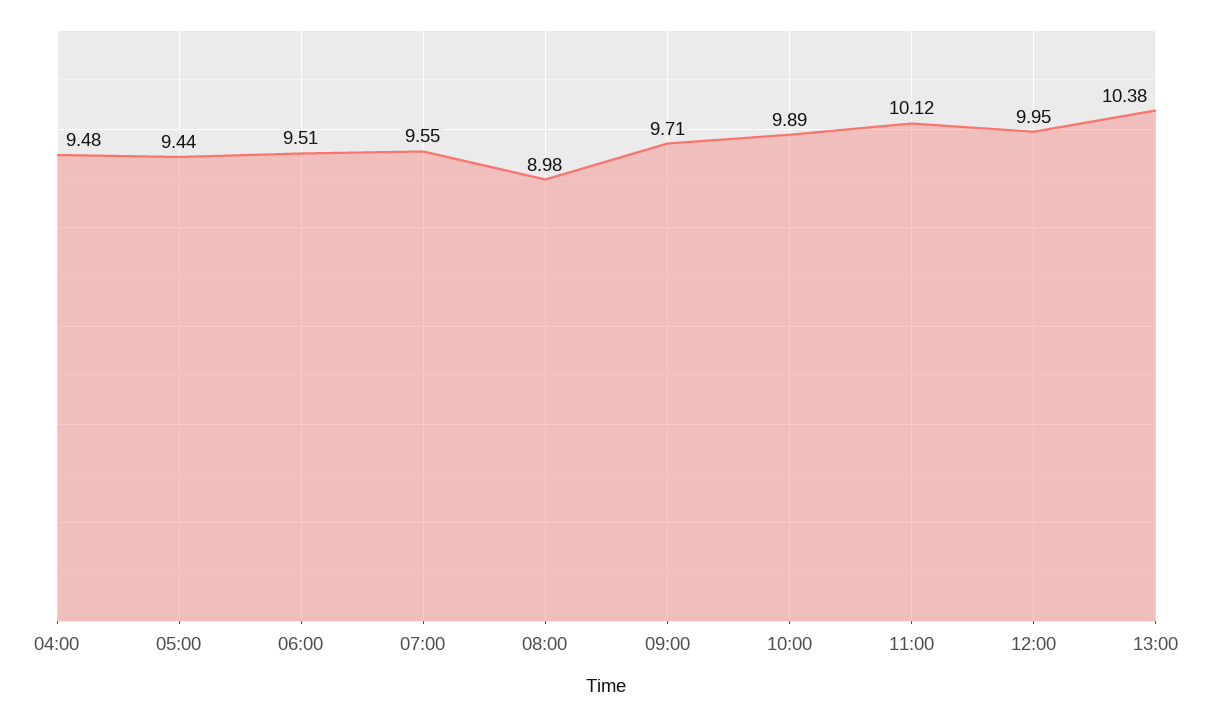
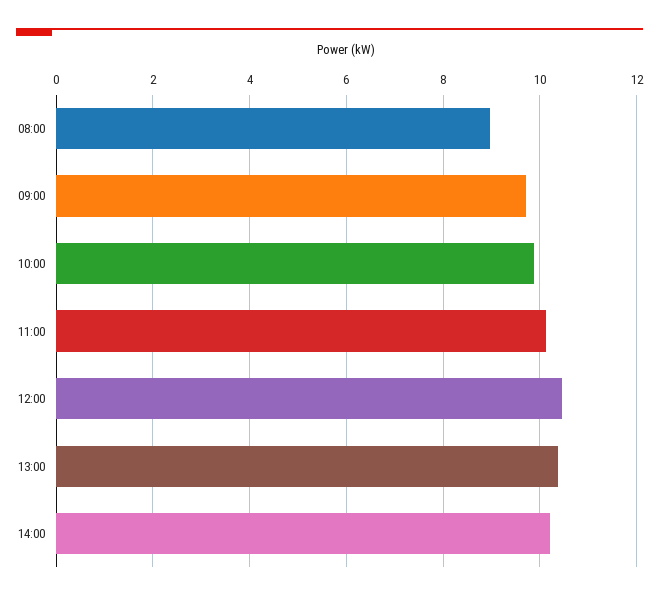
04:00: 9.48 -> none
05:00: 9.44 -> none
06:00: 9.51 -> none
07:00: 9.55 -> none
12:00: 9.95 -> 10.4
14:00: none -> 10.2

